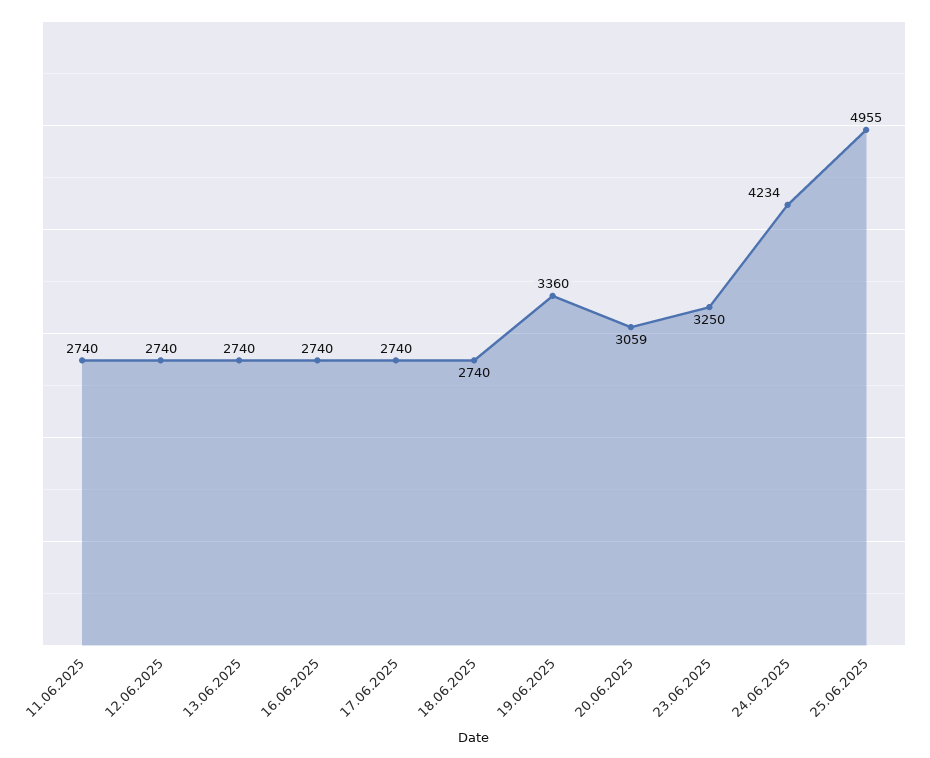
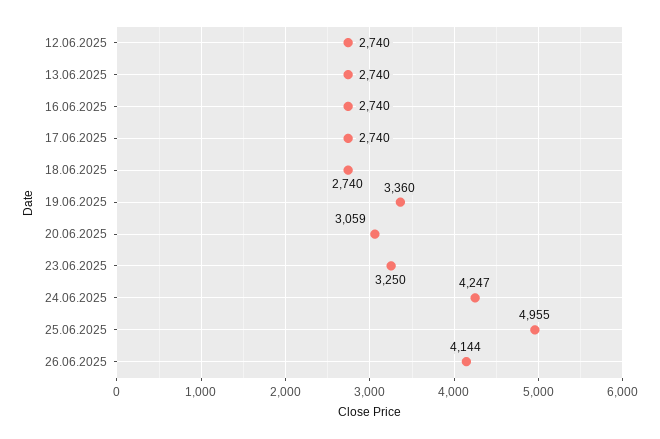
11.06.2025: 2740 -> none
24.06.2025: 4234 -> 4247
26.06.2025: none -> 4144

